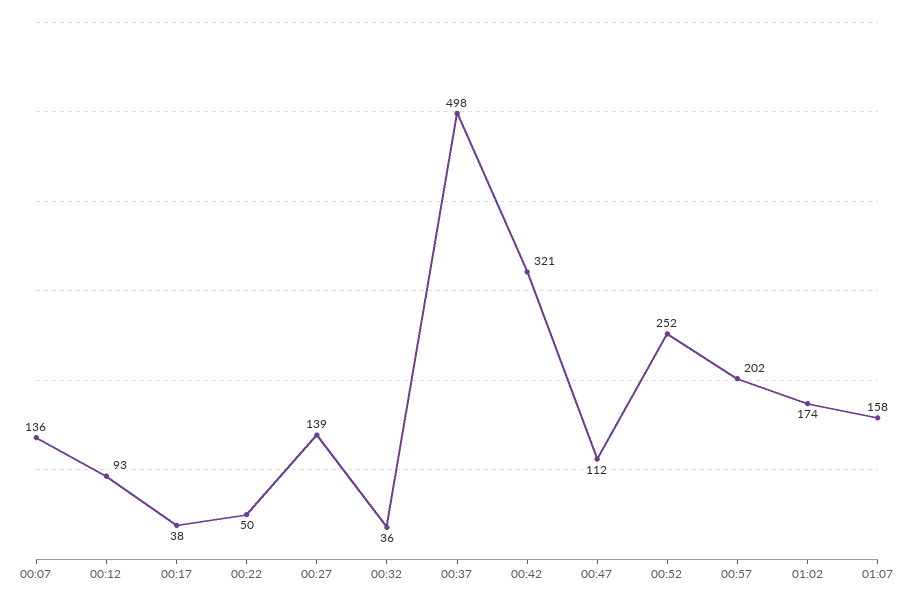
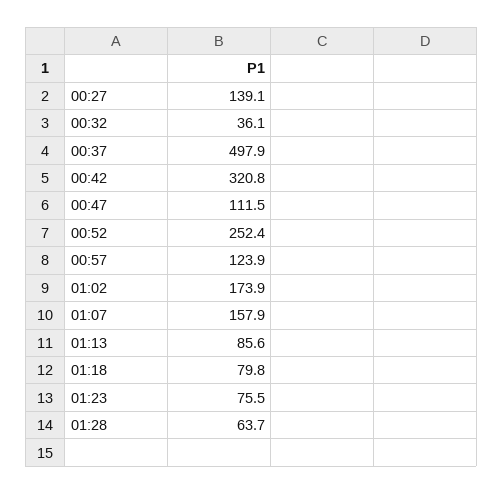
00:07: 136 -> none
00:12: 93 -> none
00:17: 38 -> none
00:22: 50 -> none
00:57: 202 -> 123.9
01:13: none -> 85.6
01:18: none -> 79.8
01:23: none -> 75.5
01:28: none -> 63.7

